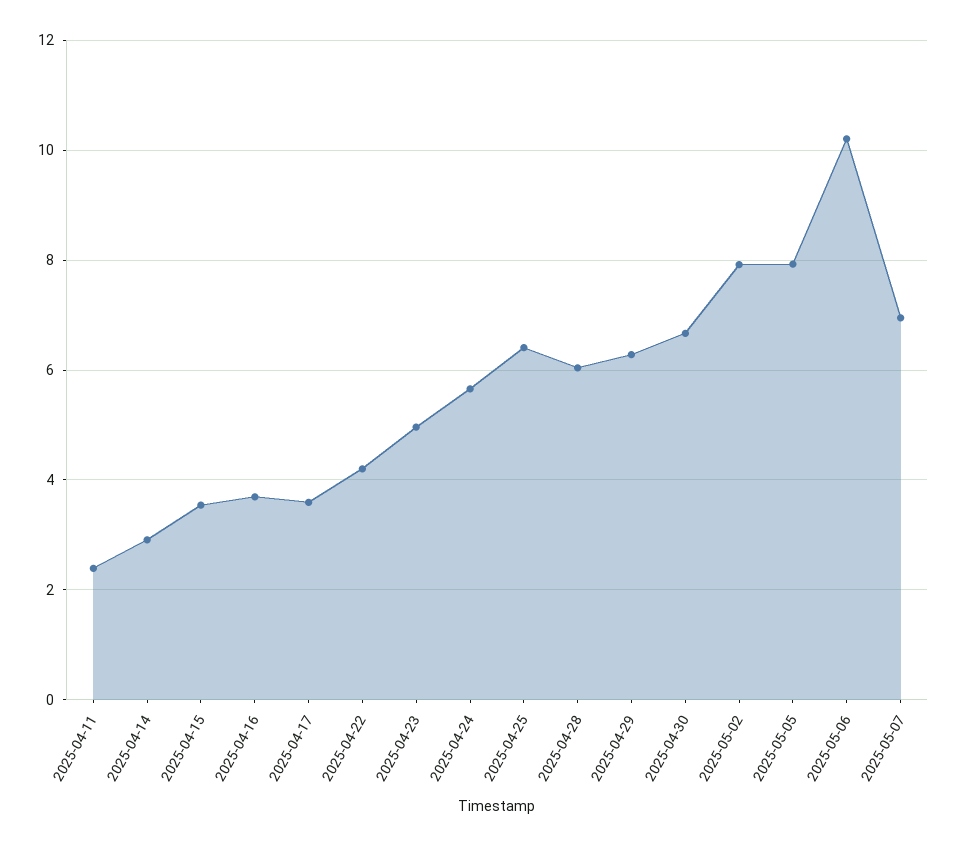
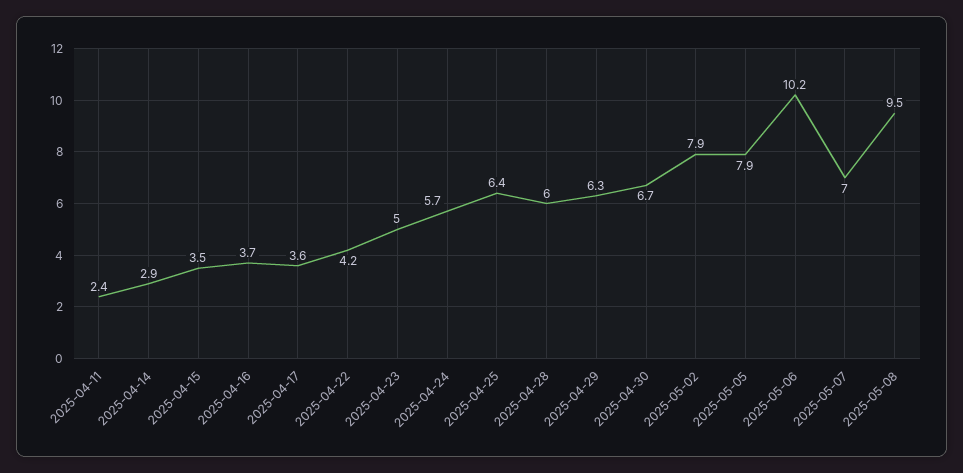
2025-05-08: none -> 9.5

